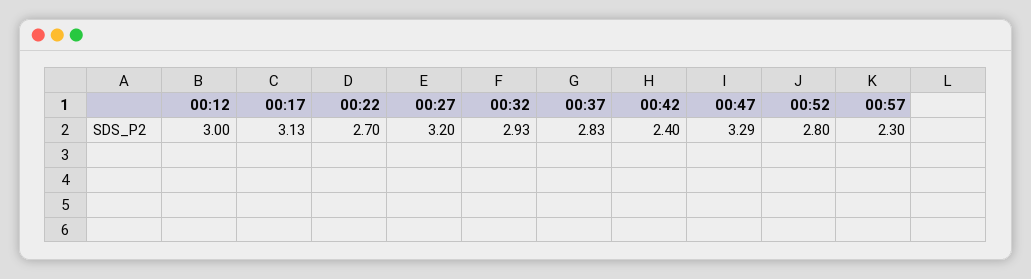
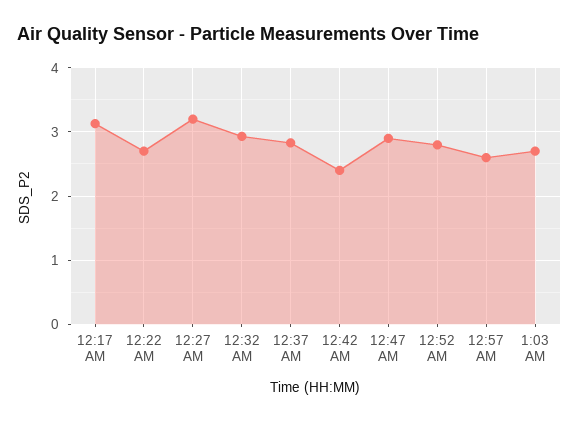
00:12: 3 -> none
00:47: 3.29 -> 2.9
00:57: 2.3 -> 2.6
1:03 AM: none -> 2.7

